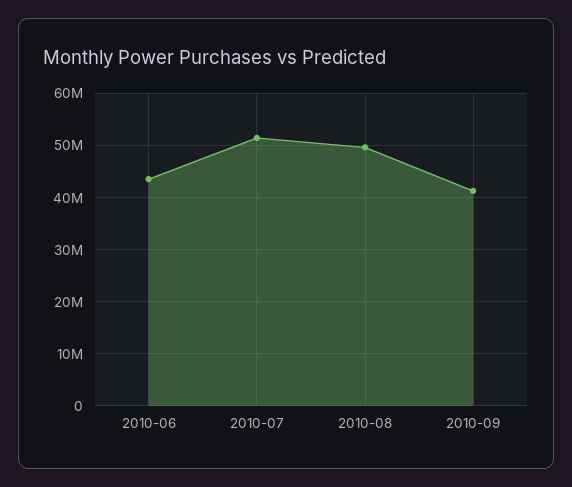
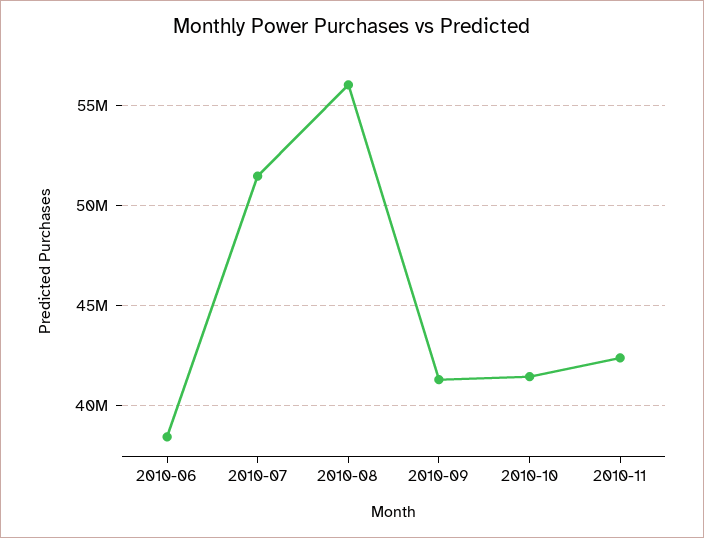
2010-06: 44000000 -> 38500000
2010-08: 50000000 -> 56000000
2010-10: none -> 41500000
2010-11: none -> 42500000

